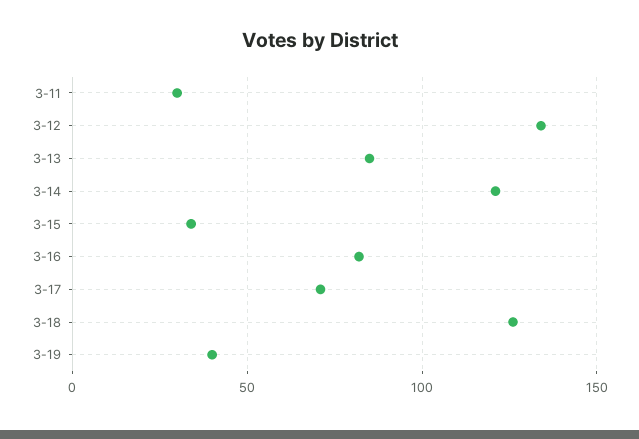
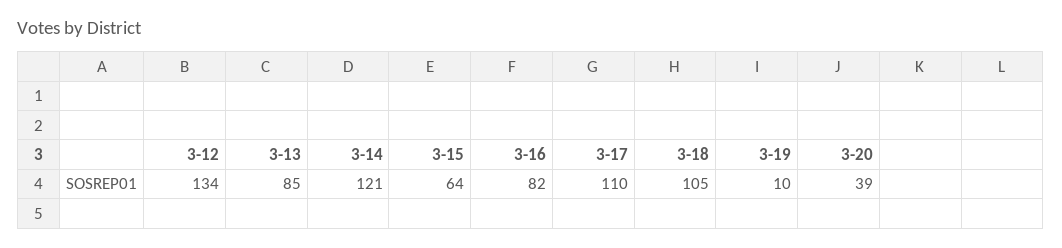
3-11: 30 -> none
3-15: 35 -> 64
3-17: 70 -> 110
3-18: 125 -> 105
3-19: 40 -> 10
3-20: none -> 39

